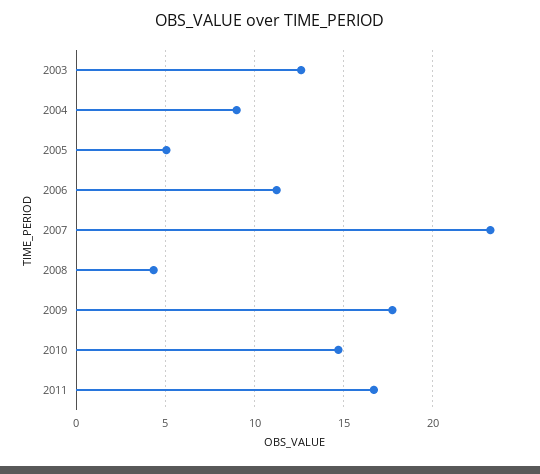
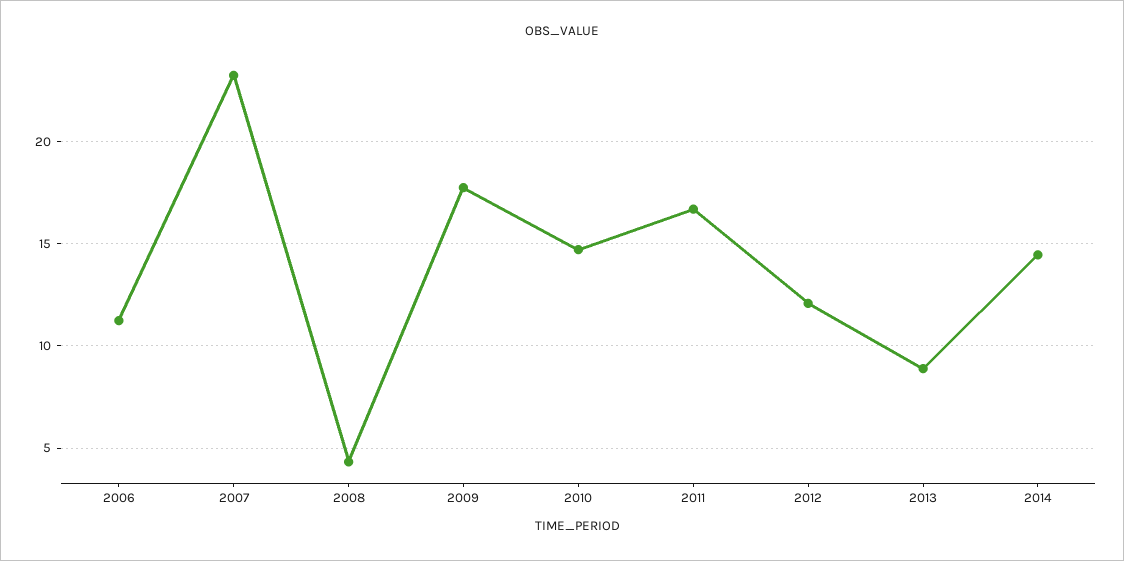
2003: 12.5 -> none
2004: 9 -> none
2005: 5 -> none
2012: none -> 12
2013: none -> 9
2014: none -> 14.5

